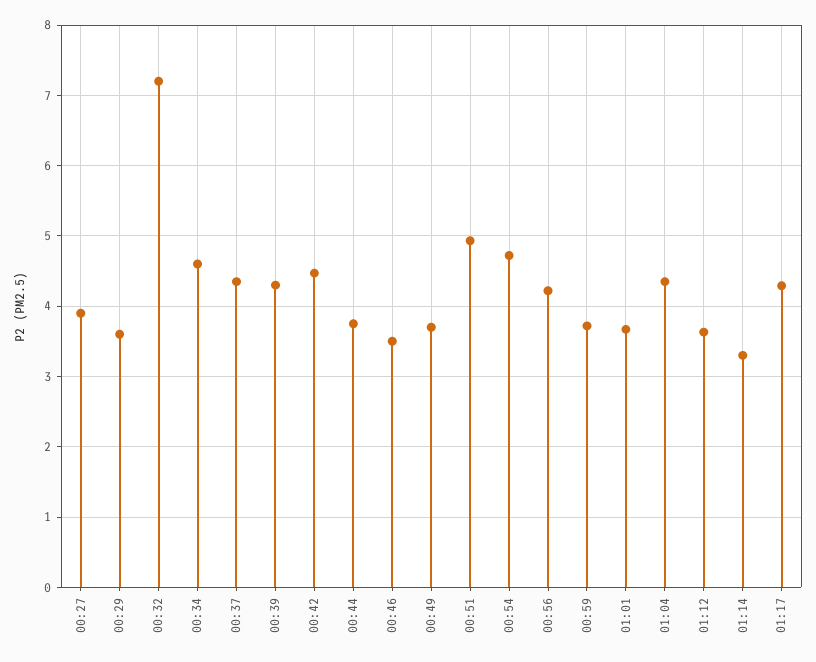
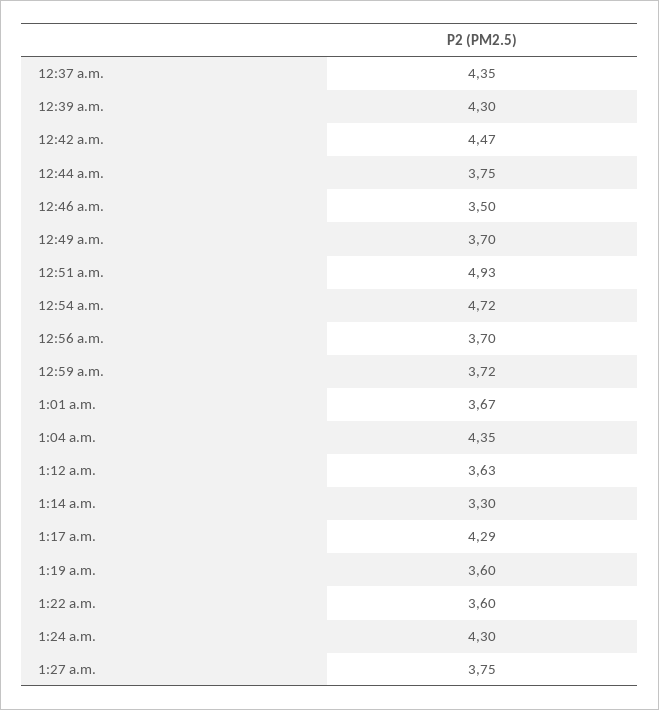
00:27: 3.9 -> none
00:29: 3.6 -> none
00:32: 7.2 -> none
00:34: 4.6 -> none
00:56: 4.2 -> 3.7
1:19 a.m.: none -> 3.6
1:22 a.m.: none -> 3.6
1:24 a.m.: none -> 4.3
1:27 a.m.: none -> 3.75

